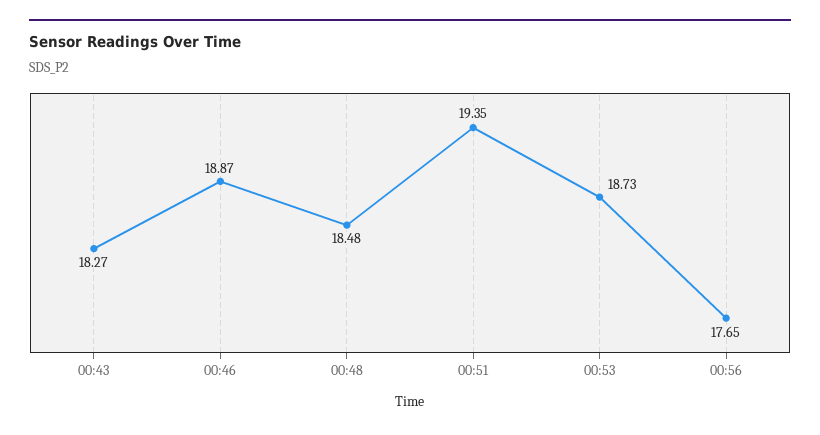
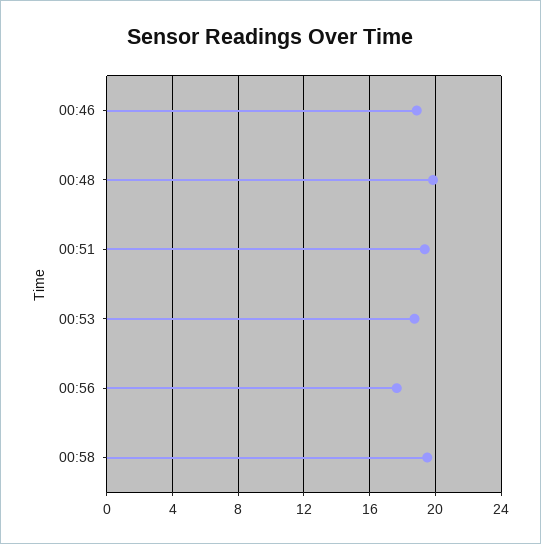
00:43: 18.27 -> none
00:48: 18.48 -> 20
00:58: none -> 19.5

